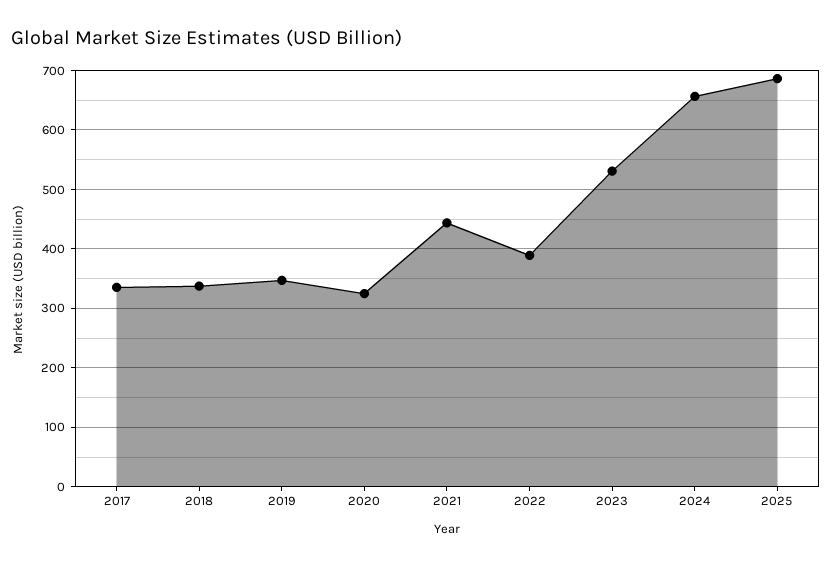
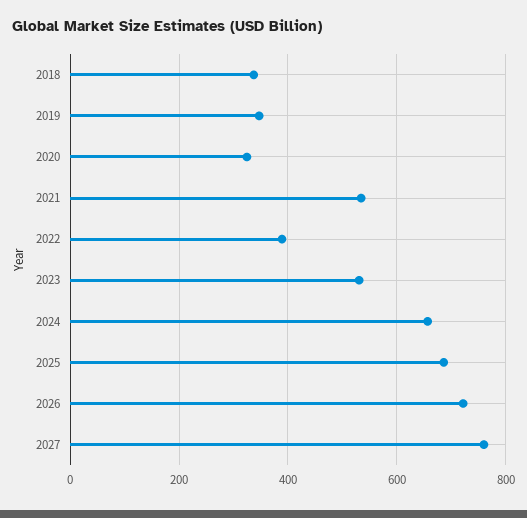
2017: 340 -> none
2021: 440 -> 540
2026: none -> 720
2027: none -> 760

